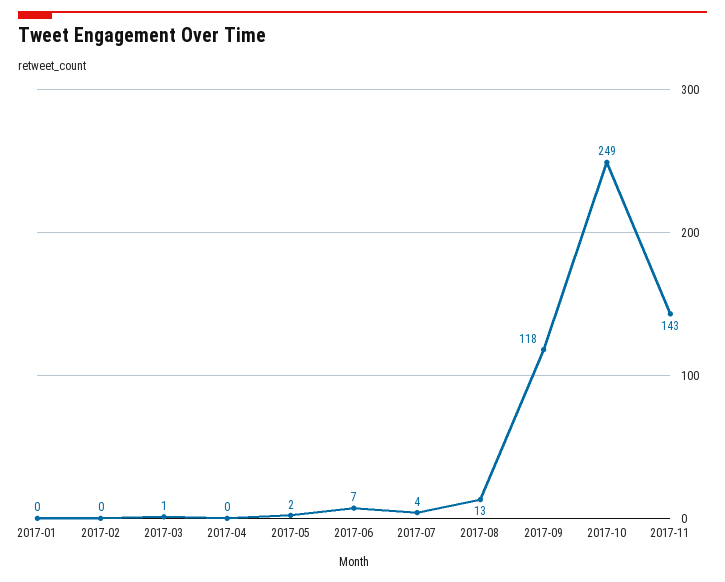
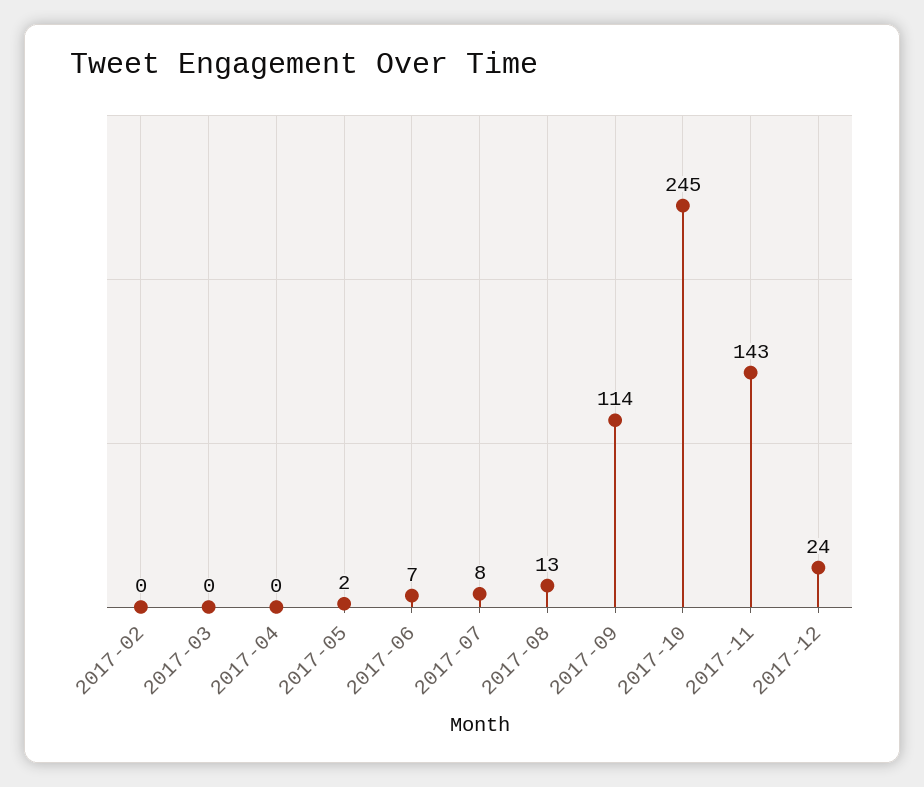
2017-01: 0 -> none
2017-03: 1 -> 0
2017-07: 4 -> 8
2017-09: 118 -> 114
2017-10: 249 -> 245
2017-12: none -> 24

